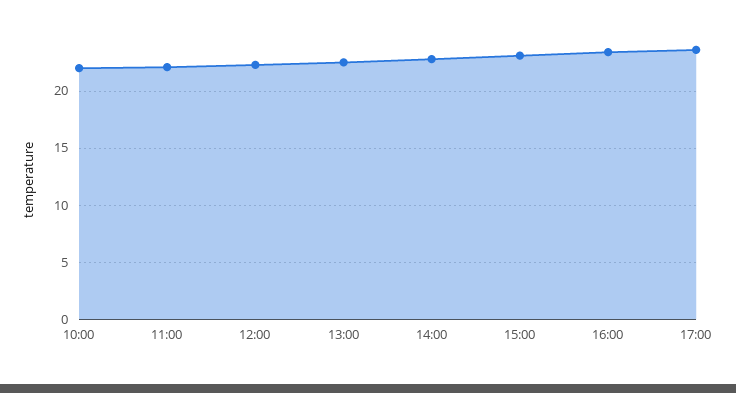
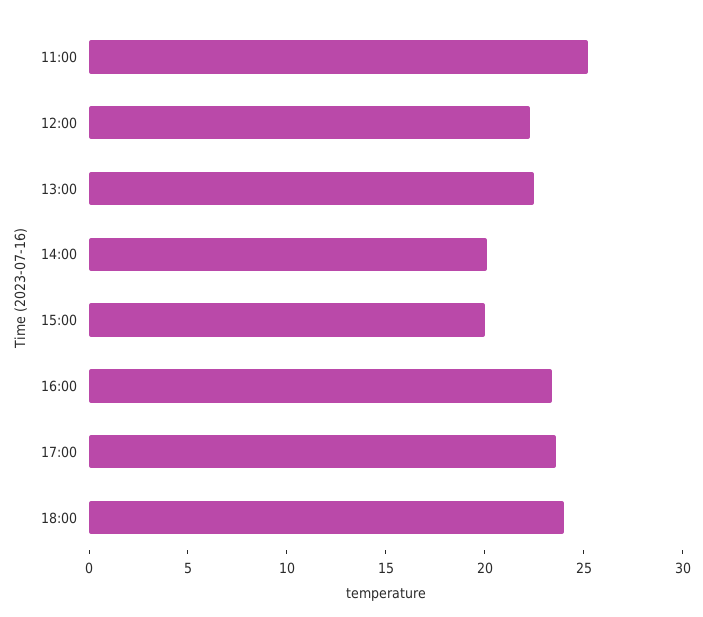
10:00: 22 -> none
11:00: 22 -> 25
14:00: 23 -> 20
15:00: 23 -> 20
18:00: none -> 24

